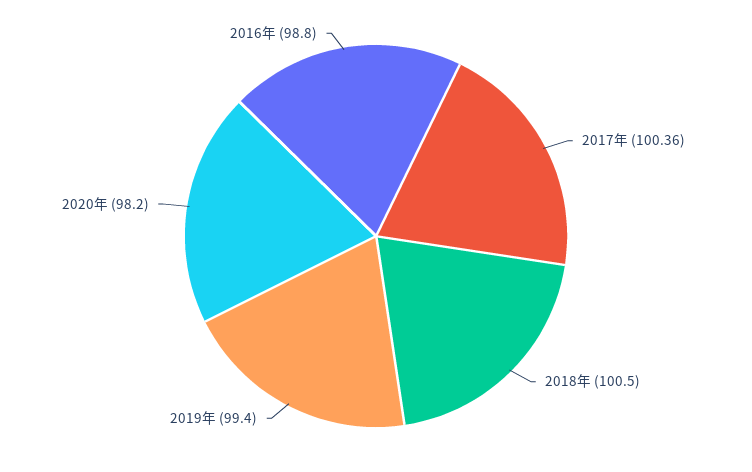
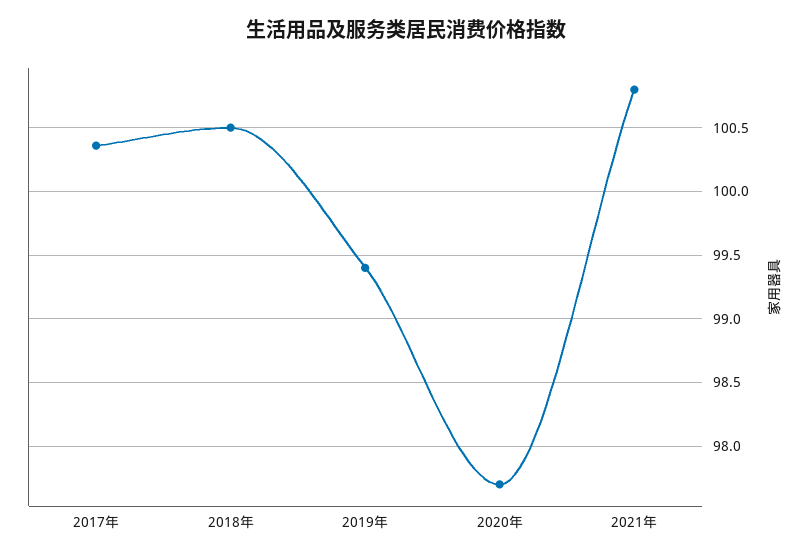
2020年: 98.2 -> 97.7
2016年: 98.8 -> none
2021年: none -> 100.8

